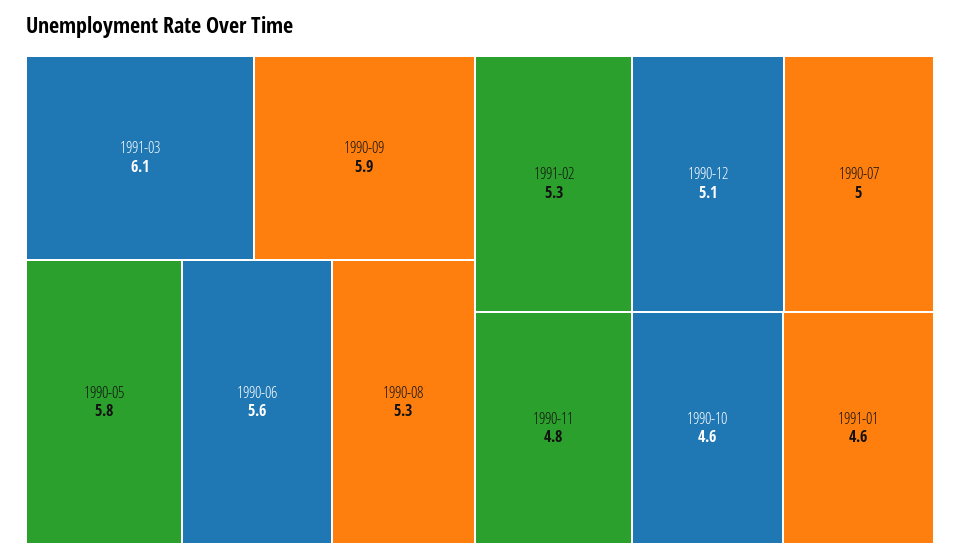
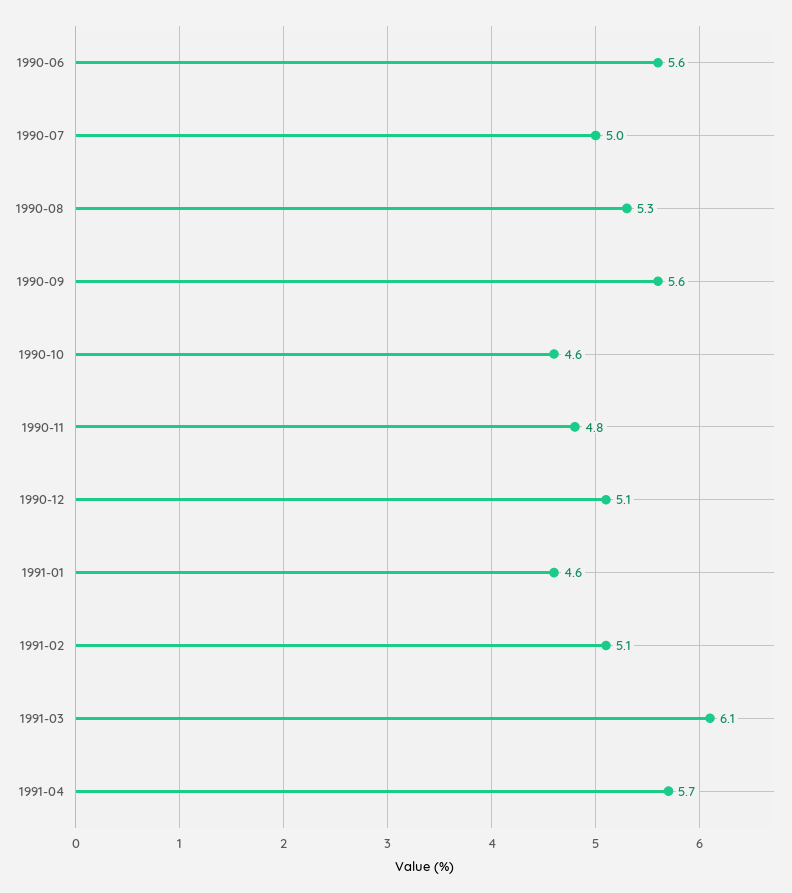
1990-09: 5.9 -> 5.6
1990-05: 5.8 -> none
1991-02: 5.3 -> 5.1
1991-04: none -> 5.7

